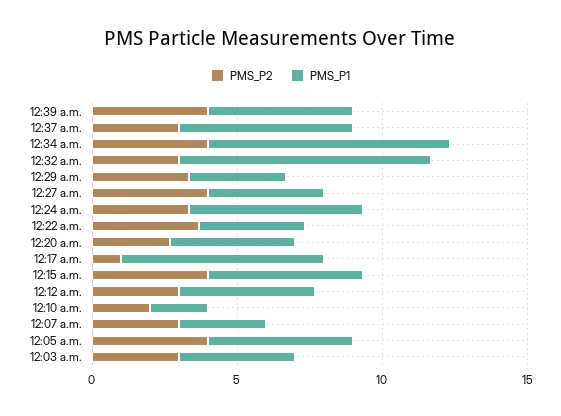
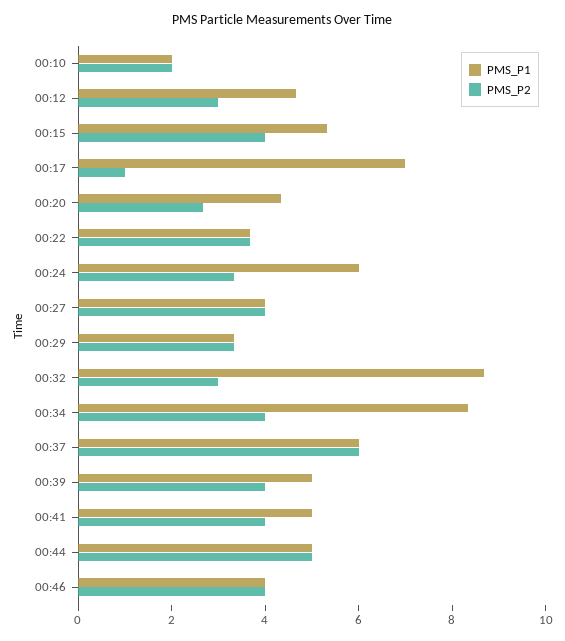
PMS_P2, 12:37 a.m.: 3 -> 6
PMS_P2, 12:07 a.m.: 3 -> none
PMS_P1, 12:07 a.m.: 3 -> none
PMS_P2, 12:05 a.m.: 4 -> none
PMS_P1, 12:05 a.m.: 5 -> none
PMS_P2, 12:03 a.m.: 3 -> none
PMS_P1, 12:03 a.m.: 4 -> none
PMS_P1, 00:41: none -> 5
PMS_P2, 00:41: none -> 4
PMS_P1, 00:44: none -> 5
PMS_P2, 00:44: none -> 5
PMS_P1, 00:46: none -> 4
PMS_P2, 00:46: none -> 4

